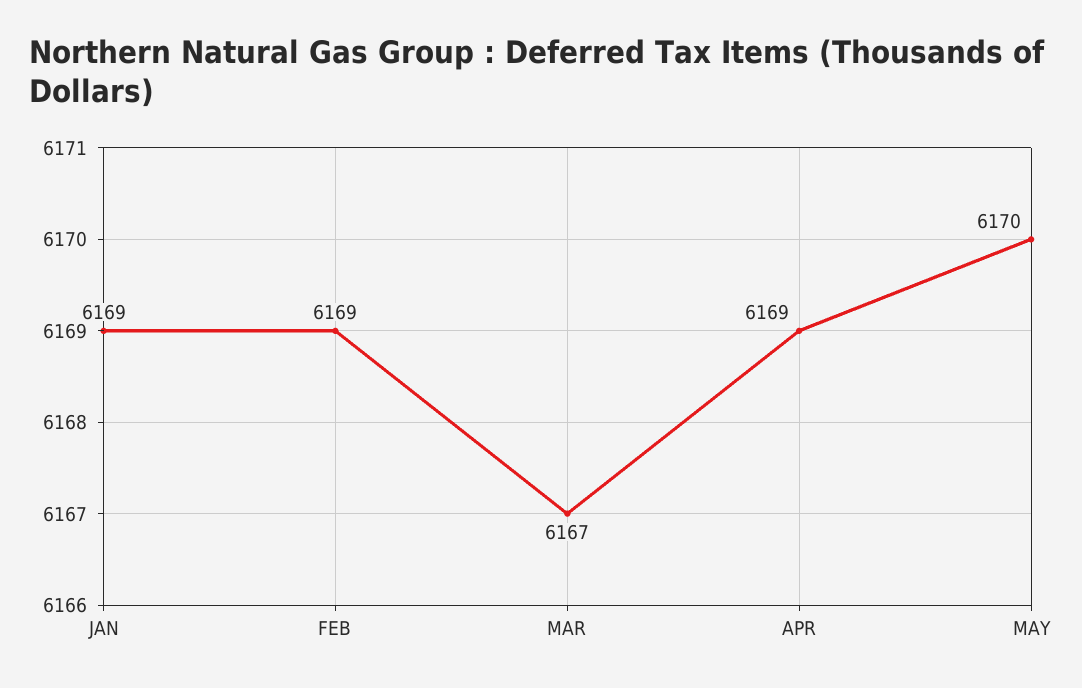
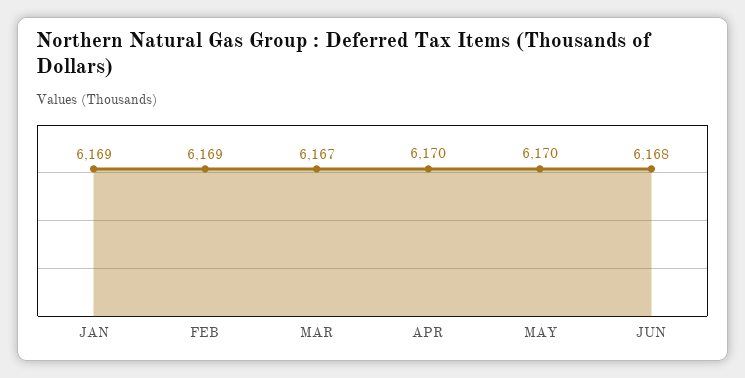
APR: 6169 -> 6170
JUN: none -> 6168

